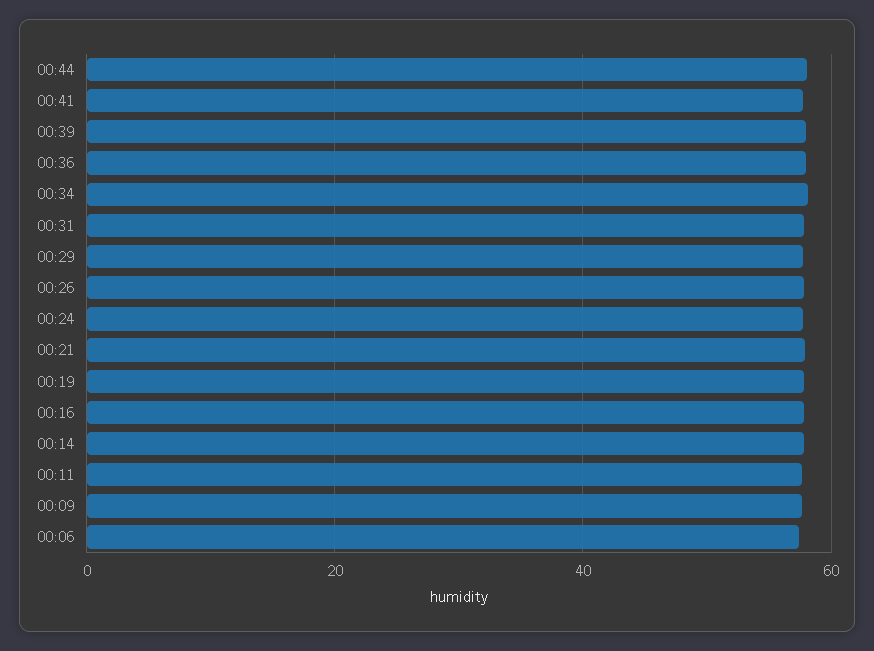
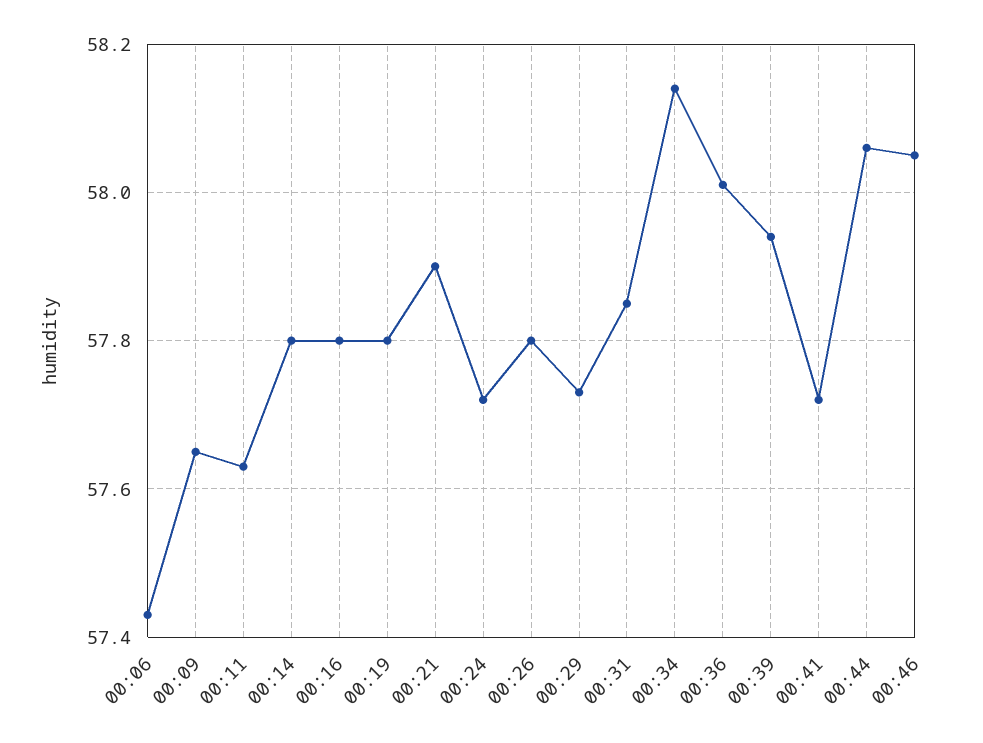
00:46: none -> 58.05

